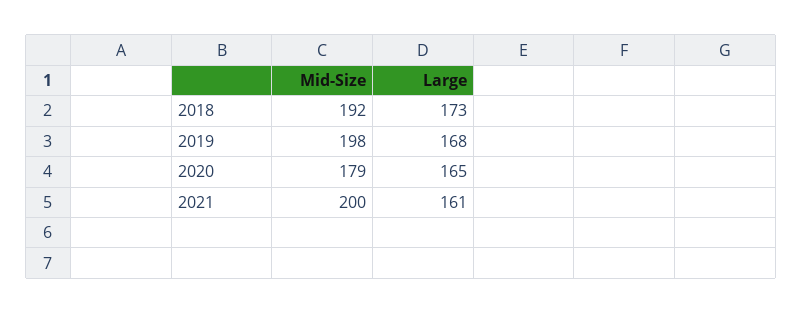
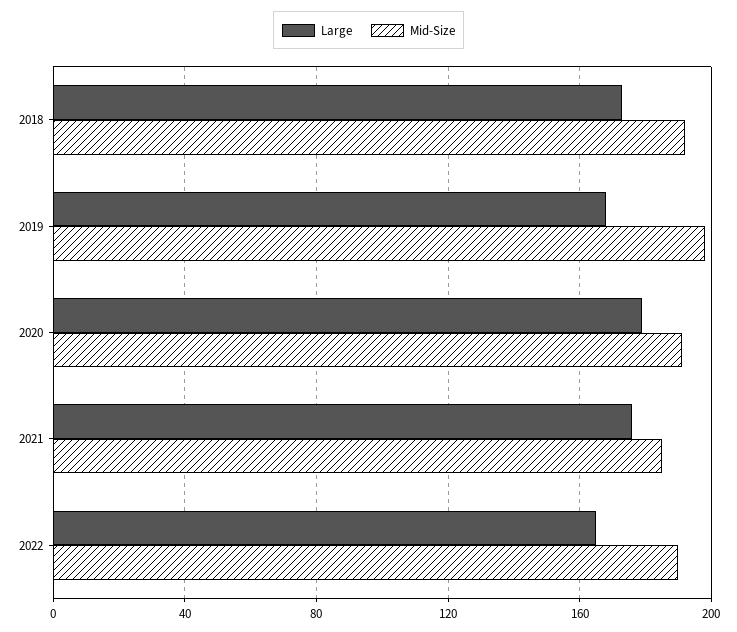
Mid-Size, 2020: 179 -> 190
Large, 2020: 165 -> 180
Mid-Size, 2021: 200 -> 185
Large, 2021: 161 -> 175
Large, 2022: none -> 165
Mid-Size, 2022: none -> 190

